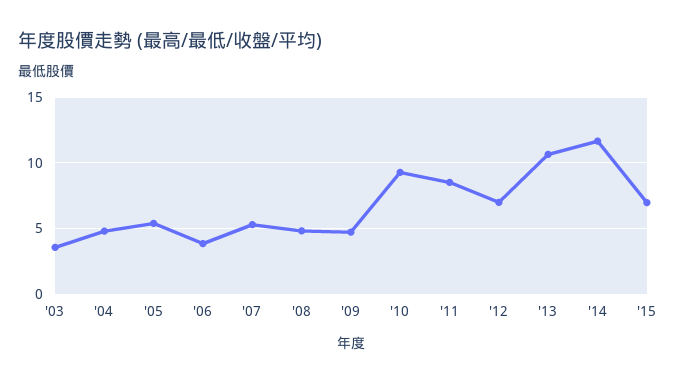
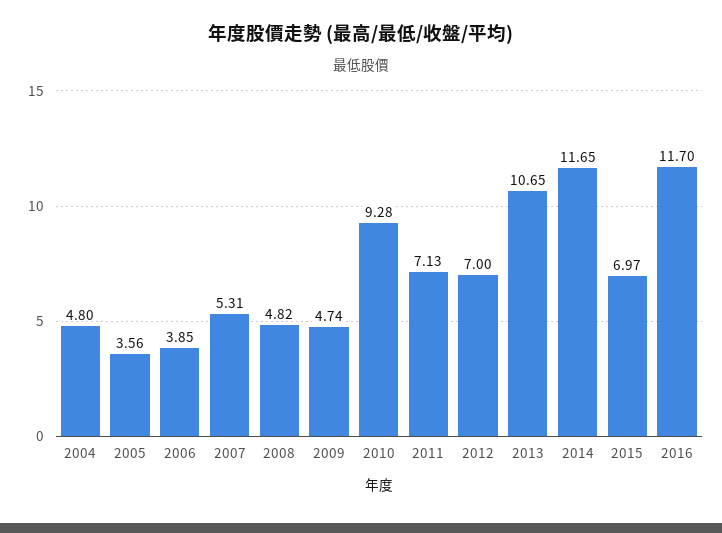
'03: 3.5 -> none
'05: 5.5 -> 3.56
'11: 8.5 -> 7.13
2016: none -> 11.7

